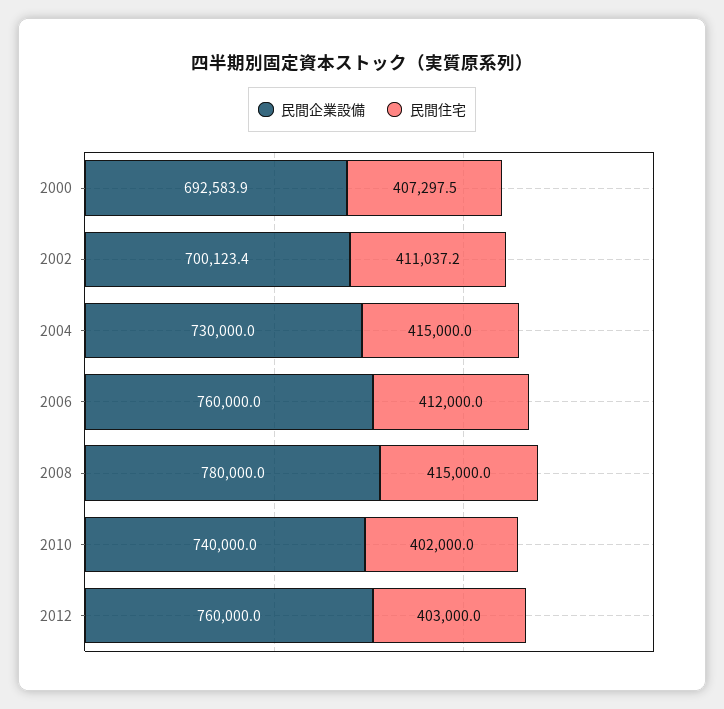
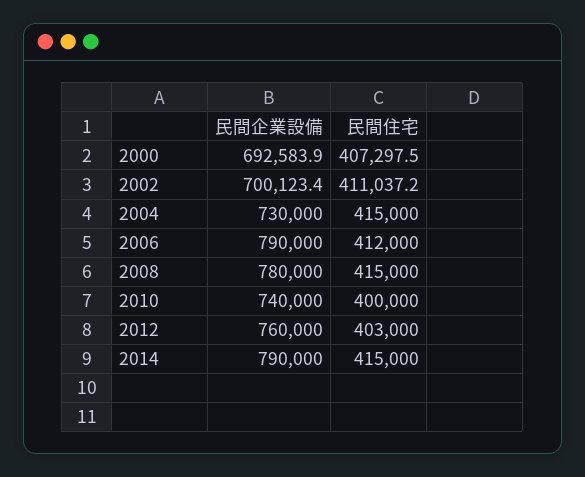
民間企業設備, 2006: 760000 -> 790000
民間住宅, 2010: 402000 -> 400000
民間企業設備, 2014: none -> 790000
民間住宅, 2014: none -> 415000

